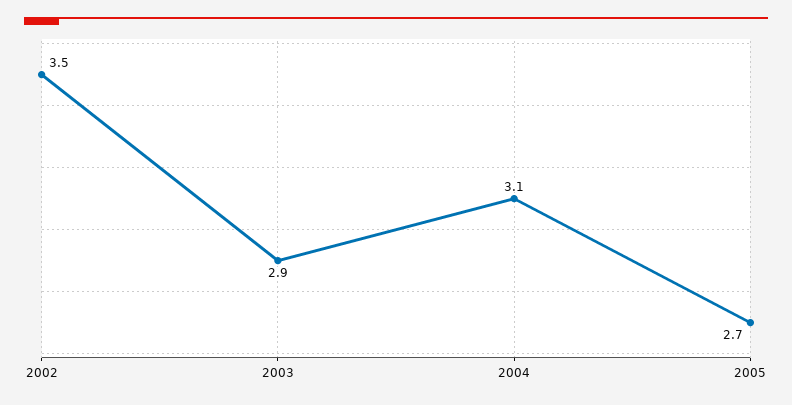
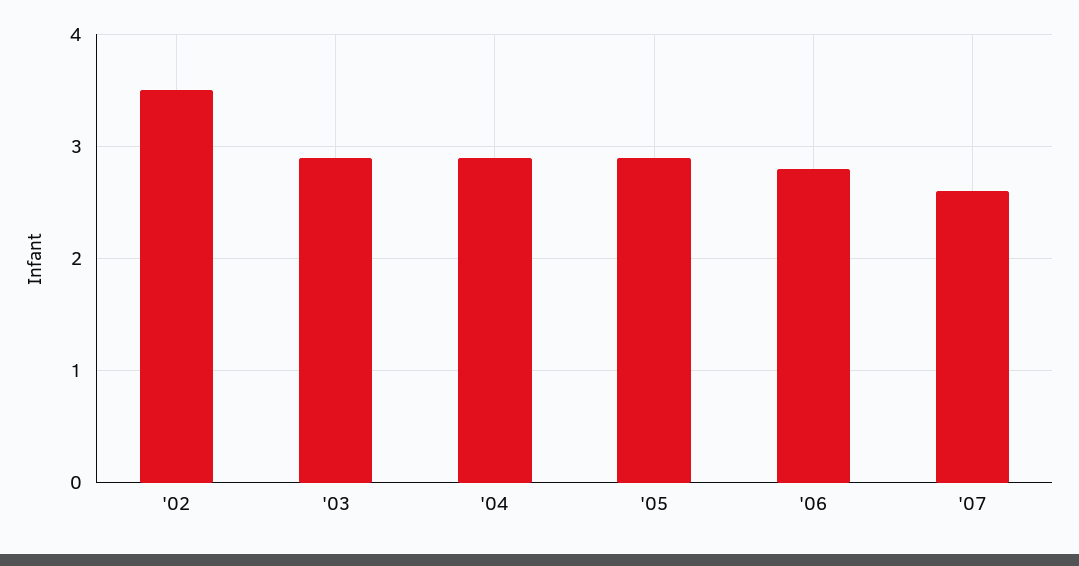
2004: 3.1 -> 2.9
2005: 2.7 -> 2.9
'06: none -> 2.8
'07: none -> 2.6

